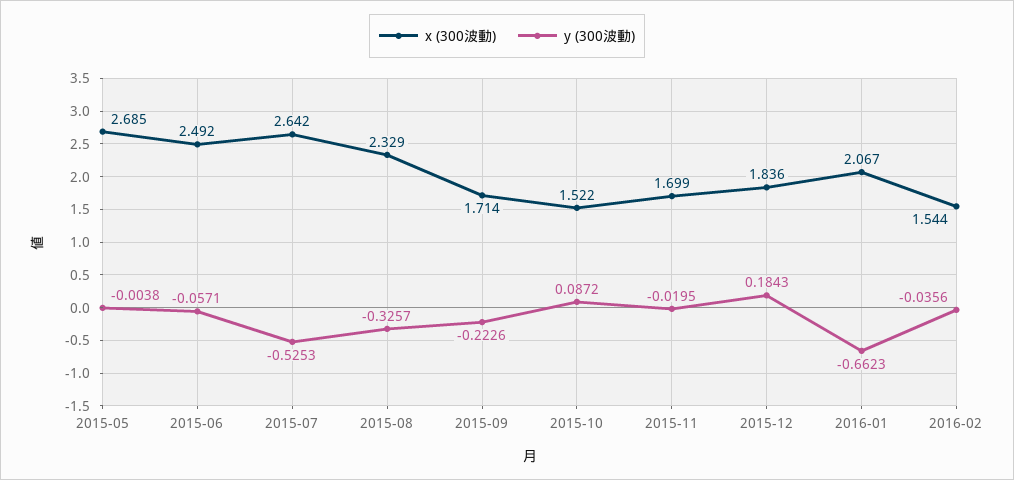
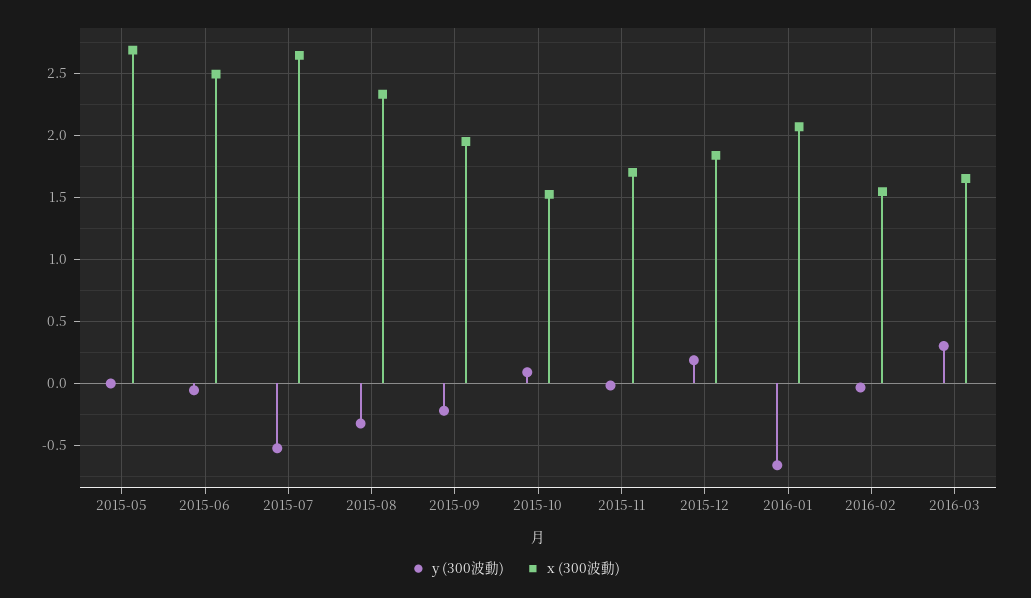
x (300波動), 2015-09: 1.714 -> 1.95
y (300波動), 2016-03: none -> 0.3
x (300波動), 2016-03: none -> 1.65

